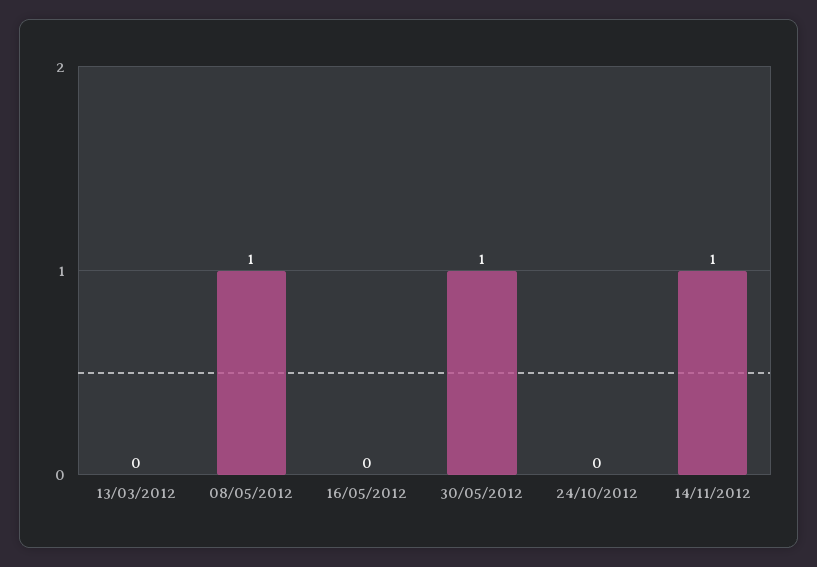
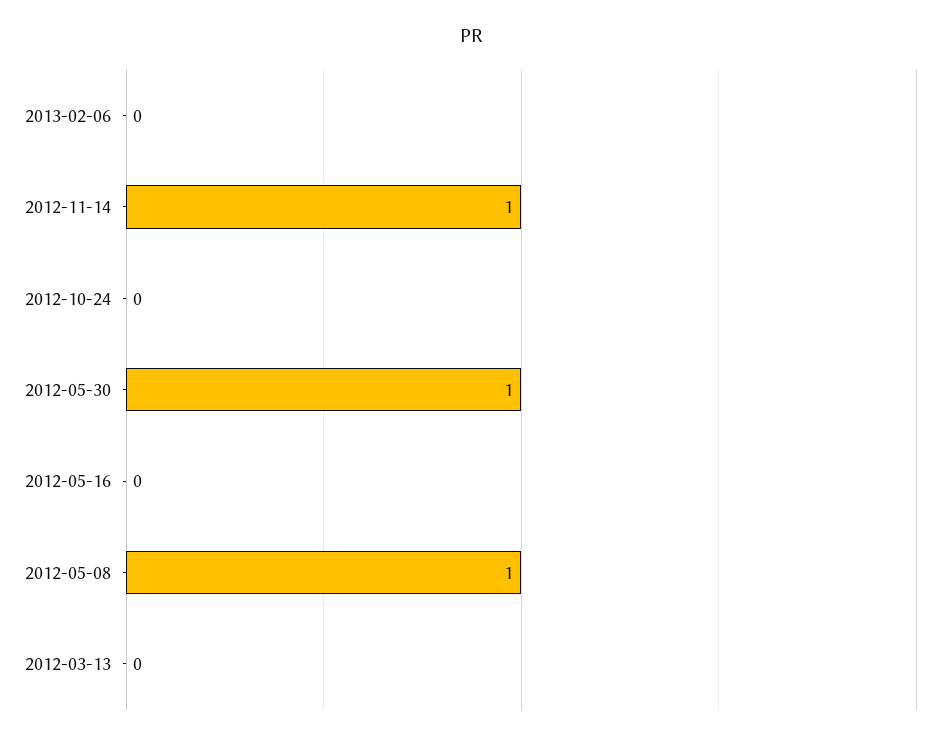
2013-02-06: none -> 0

